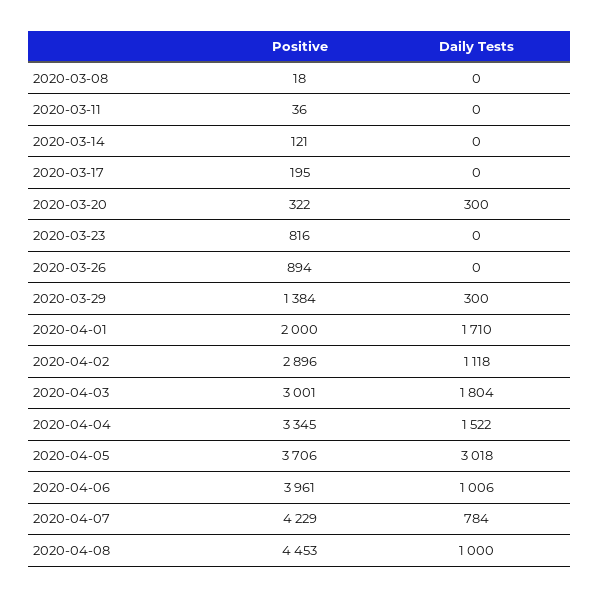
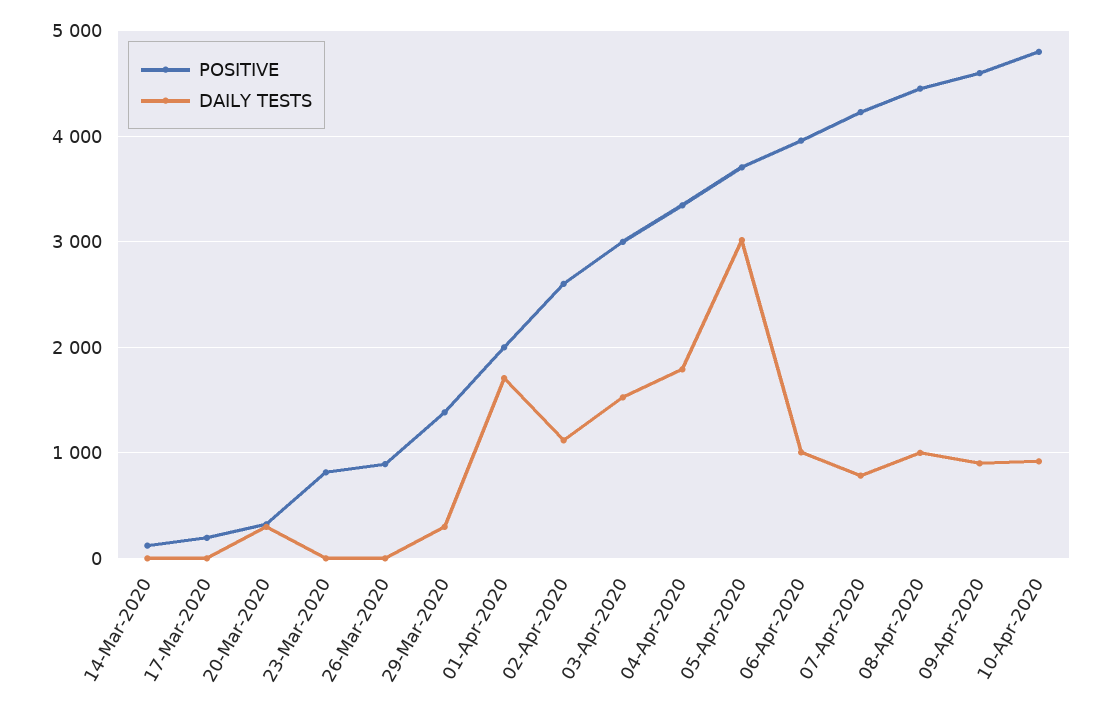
Positive, 2020-03-08: 18 -> none
Daily Tests, 2020-03-08: 0 -> none
Positive, 2020-03-11: 36 -> none
Daily Tests, 2020-03-11: 0 -> none
Positive, 2020-04-02: 2896 -> 2600
Daily Tests, 2020-04-03: 1804 -> 1500
Daily Tests, 2020-04-04: 1522 -> 1800
Positive, 09-Apr-2020: none -> 4600
Daily Tests, 09-Apr-2020: none -> 900
Positive, 10-Apr-2020: none -> 4800
Daily Tests, 10-Apr-2020: none -> 900

